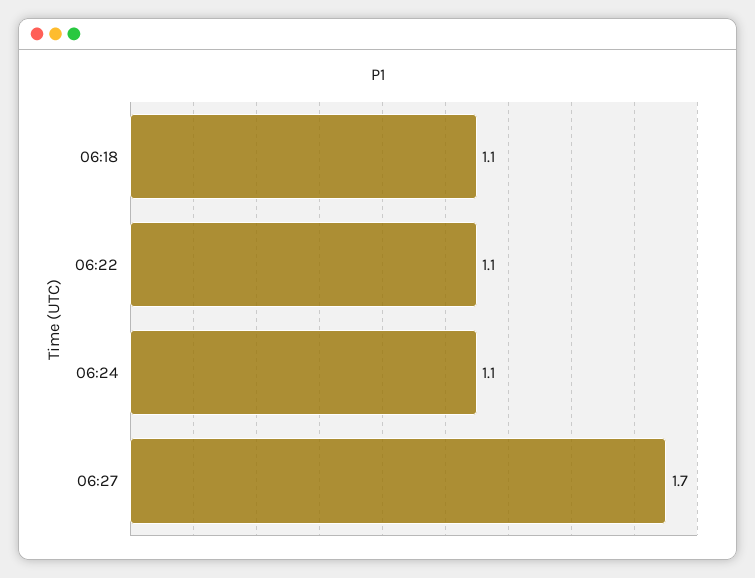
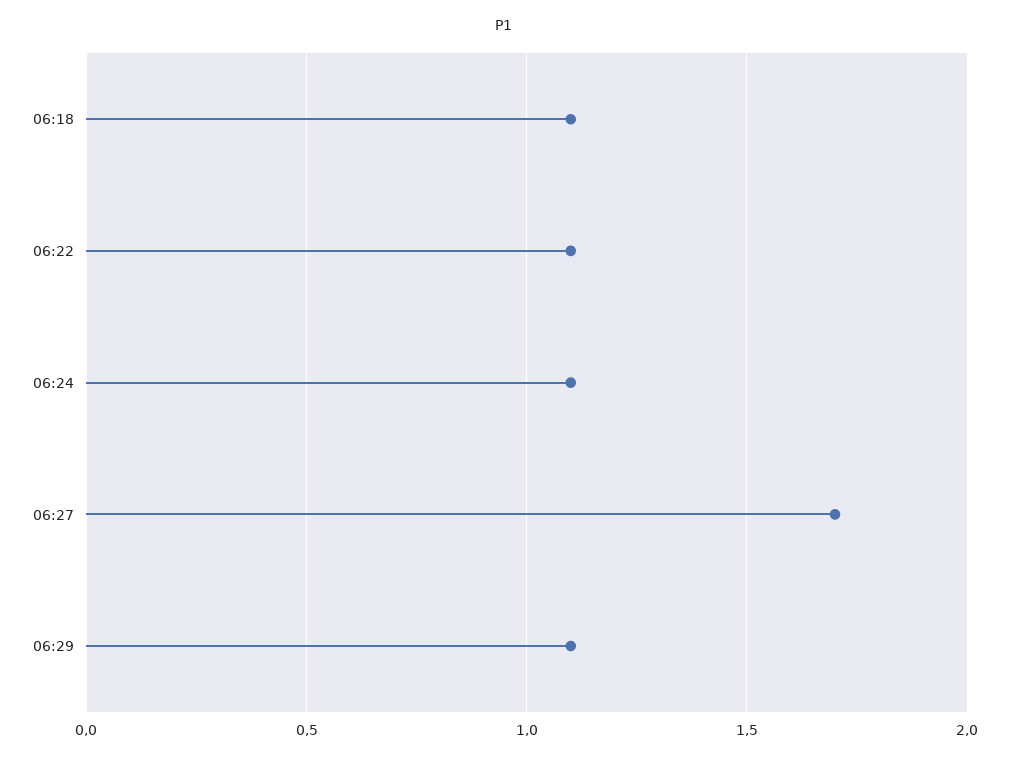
06:29: none -> 1.1

